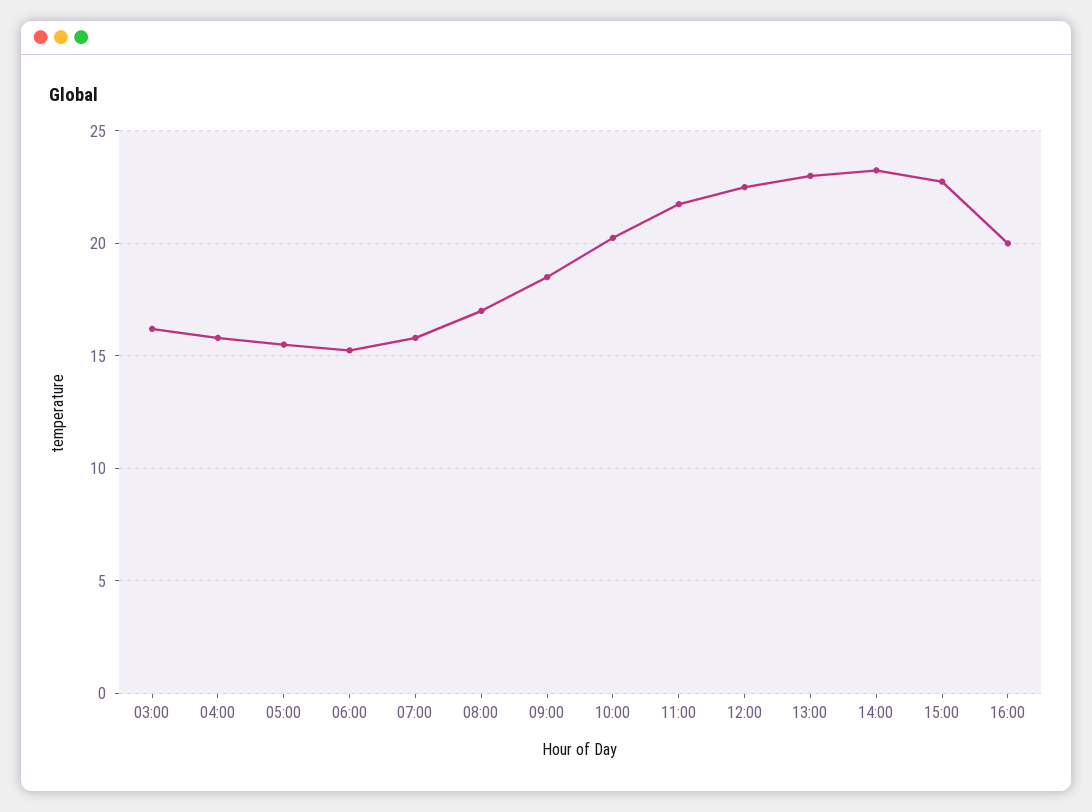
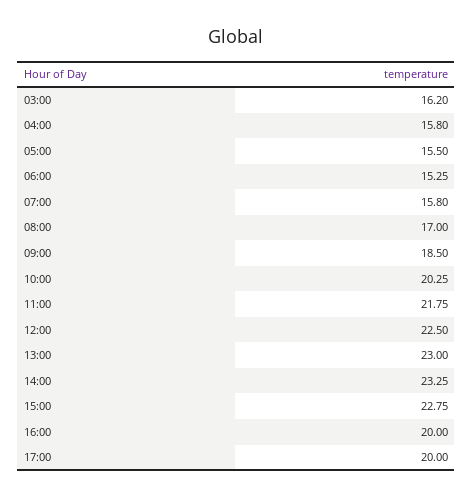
17:00: none -> 20

